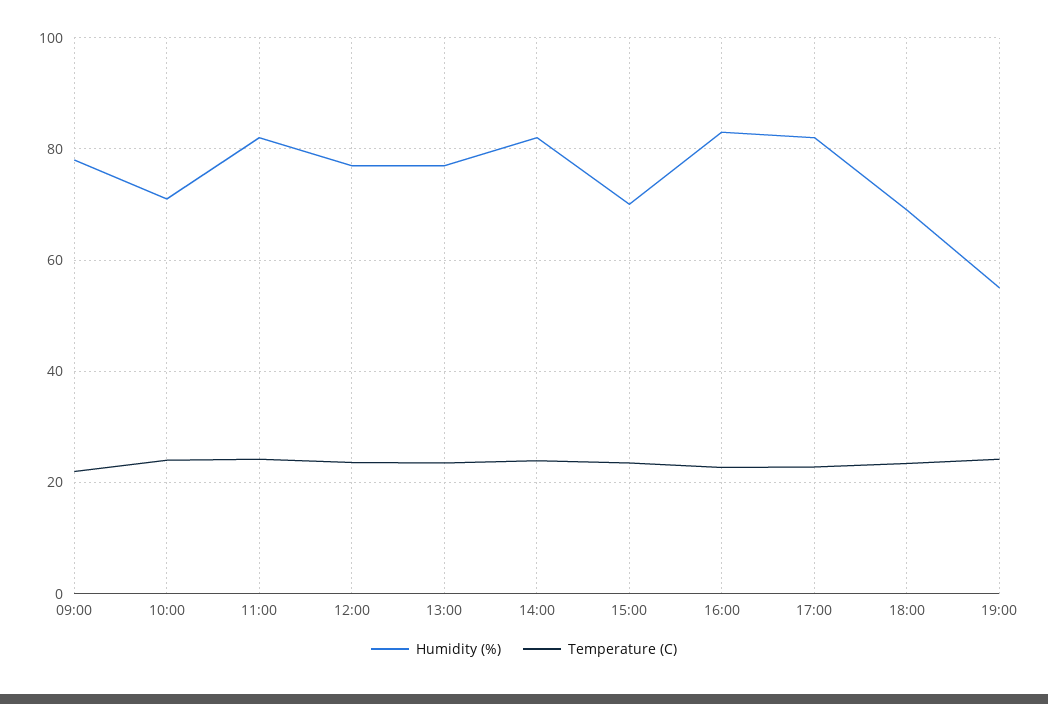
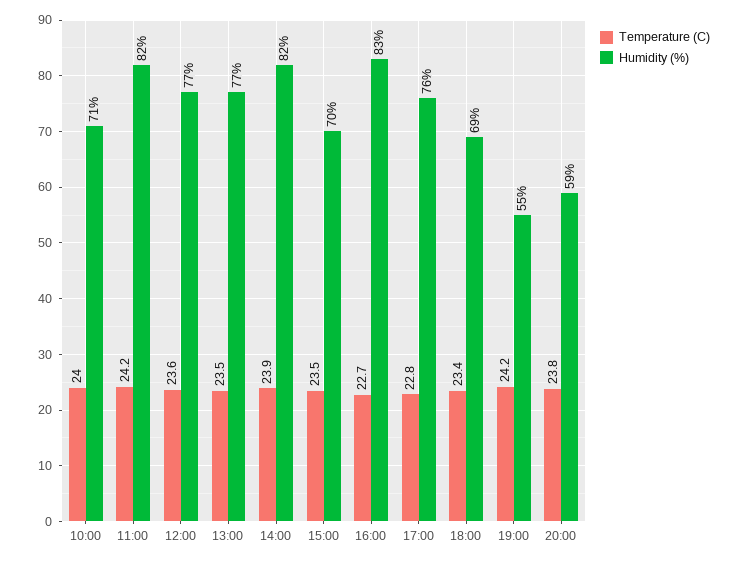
Humidity (%), 09:00: 78 -> none
Temperature (C), 09:00: 22 -> none
Humidity (%), 17:00: 82 -> 76
Temperature (C), 20:00: none -> 23.8
Humidity (%), 20:00: none -> 59

